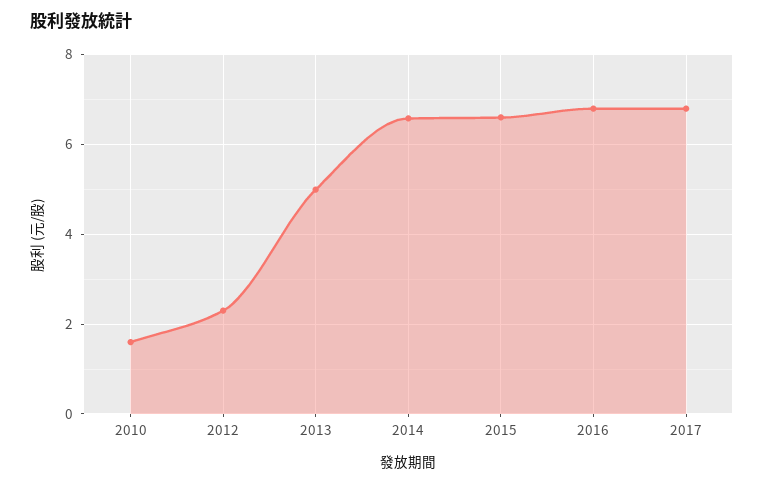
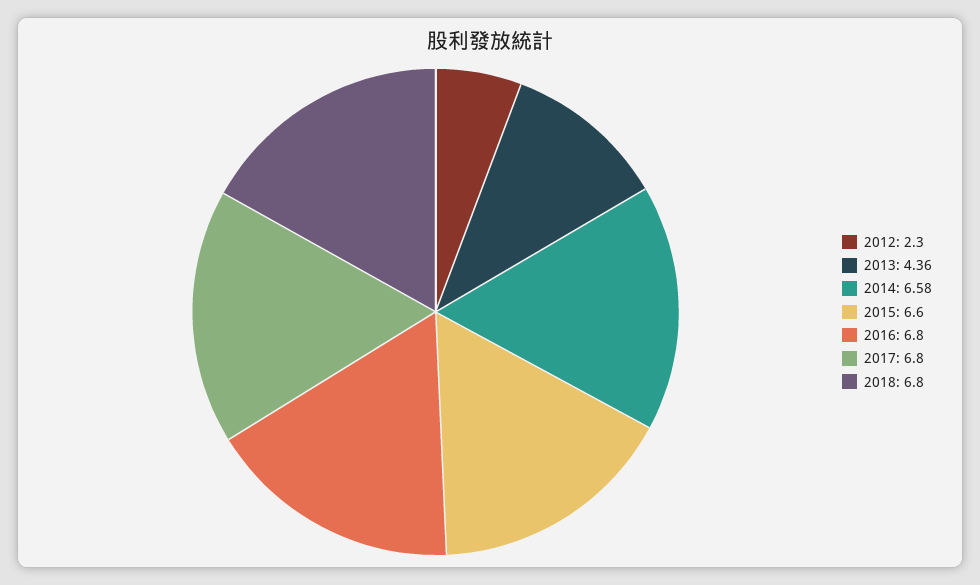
2010: 1.6 -> none
2013: 5 -> 4.36
2018: none -> 6.8

